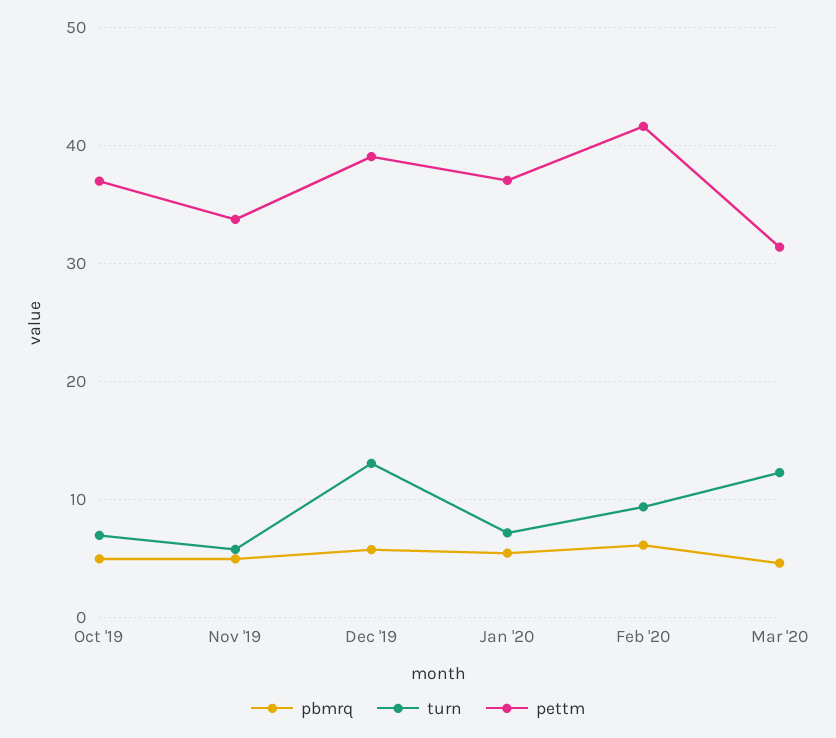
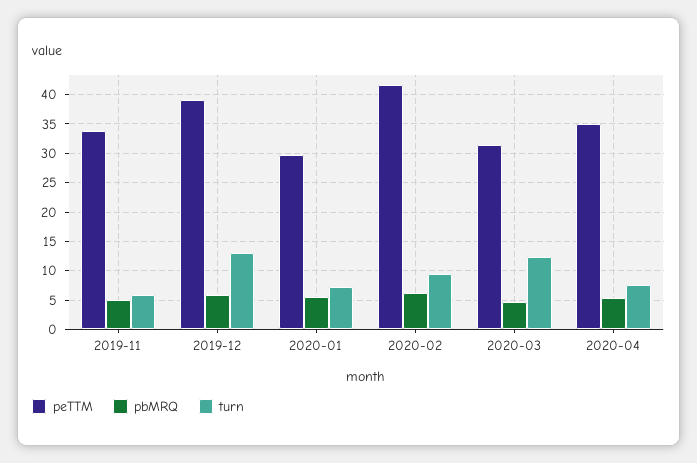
pbmrq, Oct '19: 5 -> none
turn, Oct '19: 7 -> none
pettm, Oct '19: 37 -> none
pettm, Jan '20: 37 -> 30
pettm, 2020-04: none -> 35
pbmrq, 2020-04: none -> 5
turn, 2020-04: none -> 7.5

